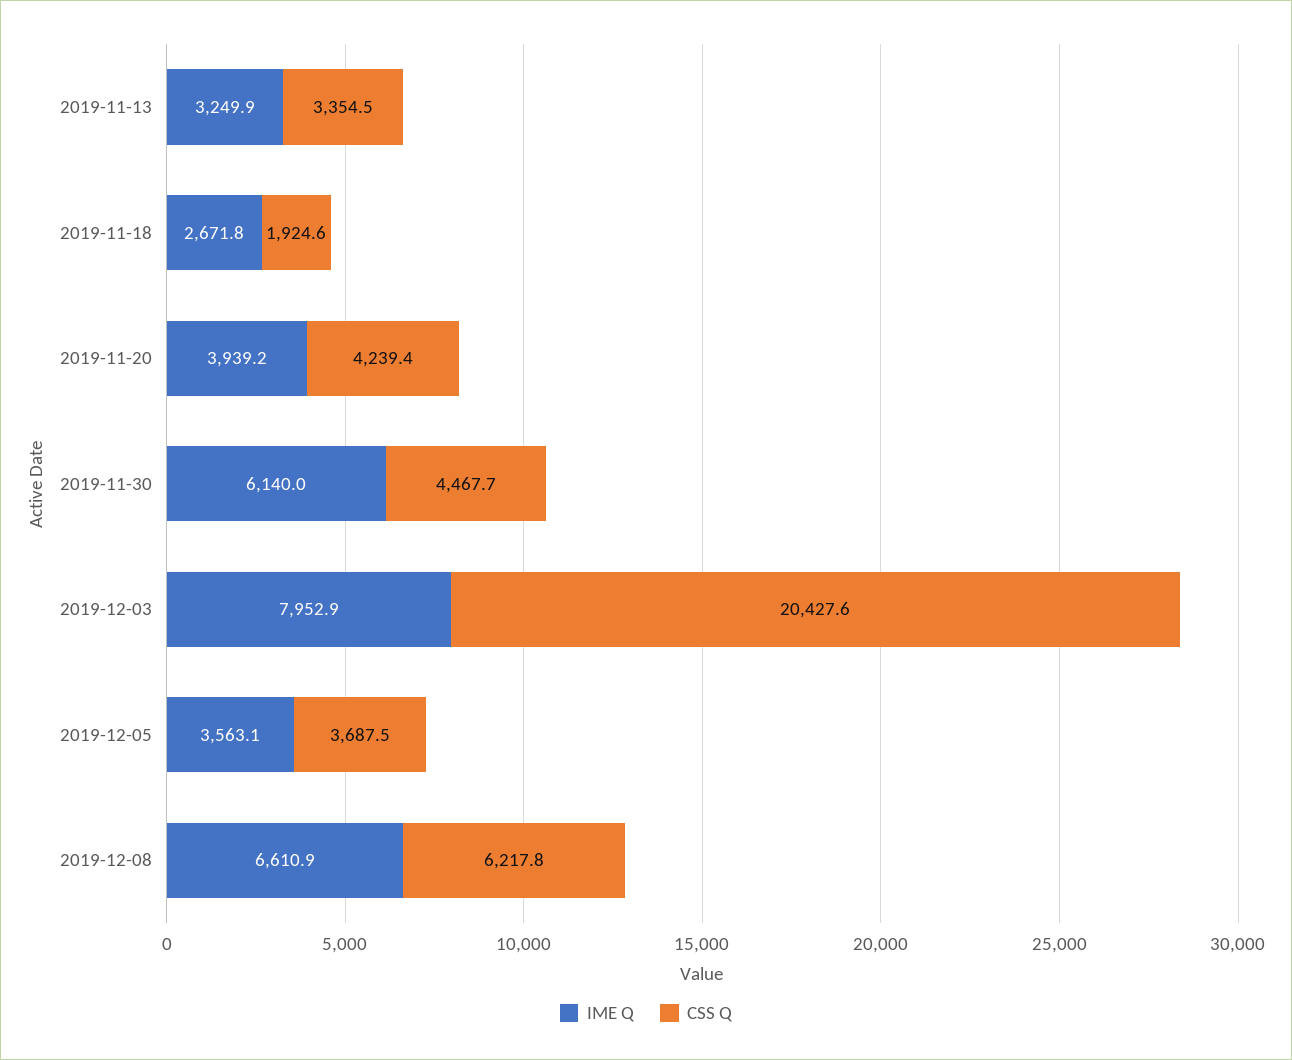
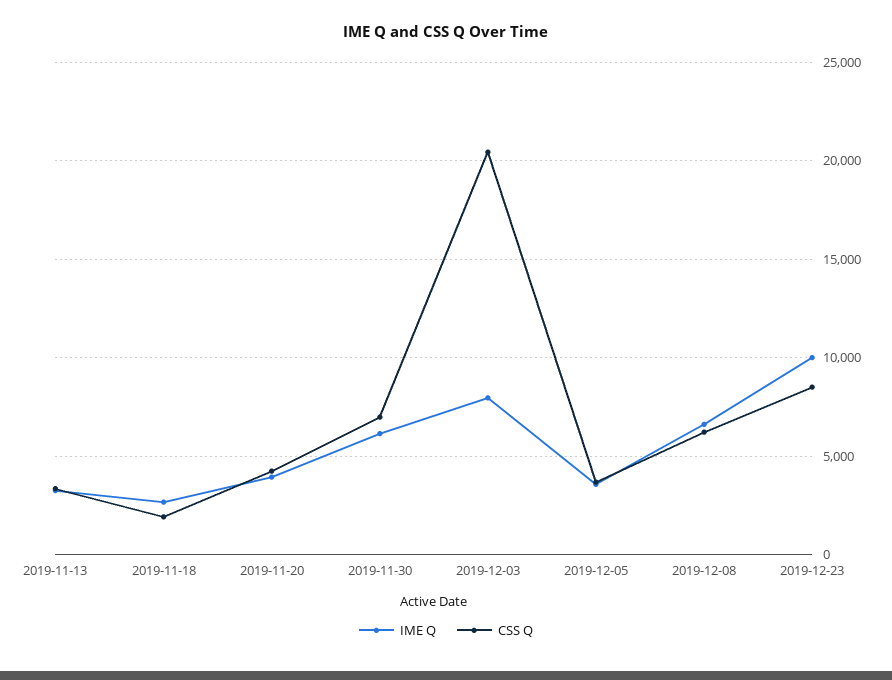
CSS Q, 2019-11-30: 4467.7 -> 7000
IME Q, 2019-12-23: none -> 10000
CSS Q, 2019-12-23: none -> 8500

